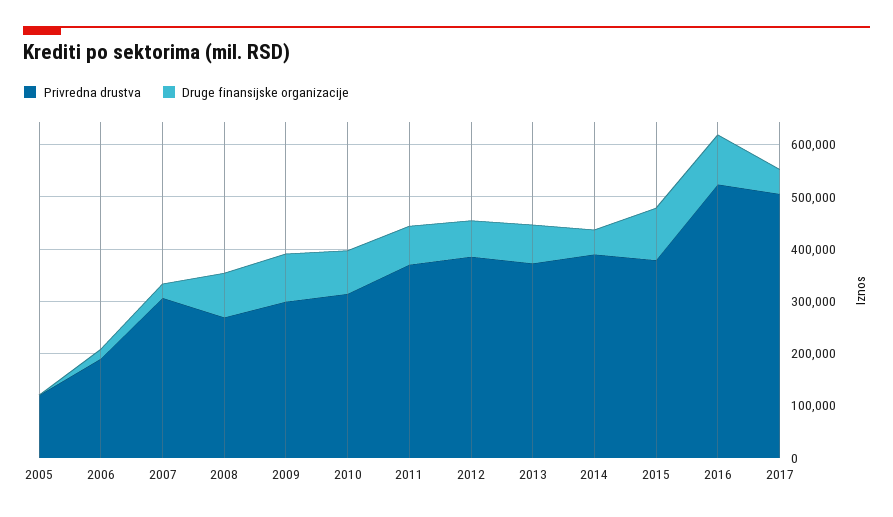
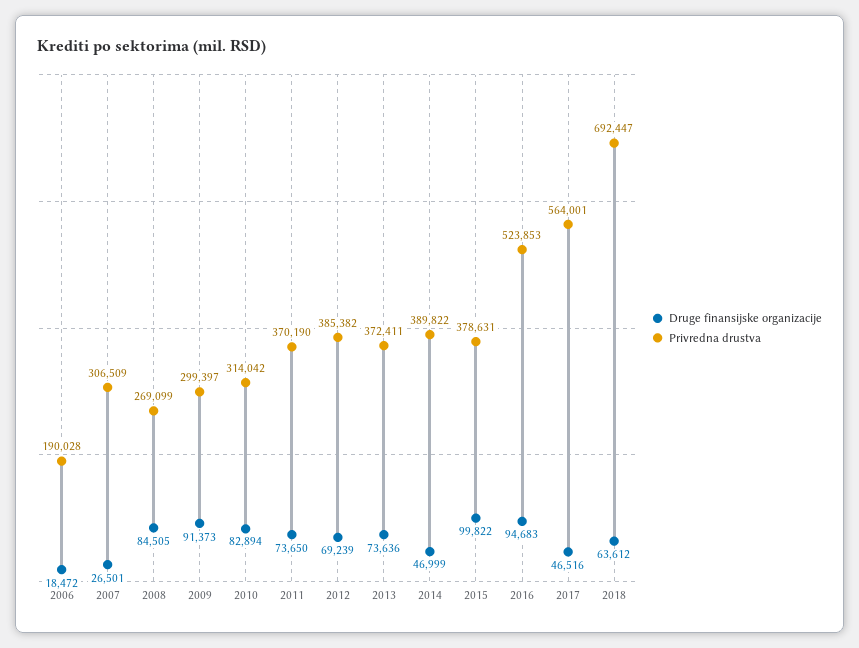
Privredna drustva, 2005: 120000 -> none
Druge finansijske organizacije, 2005: 0 -> none
Privredna drustva, 2017: 500000 -> 564001
Druge finansijske organizacije, 2018: none -> 63612
Privredna drustva, 2018: none -> 692447

